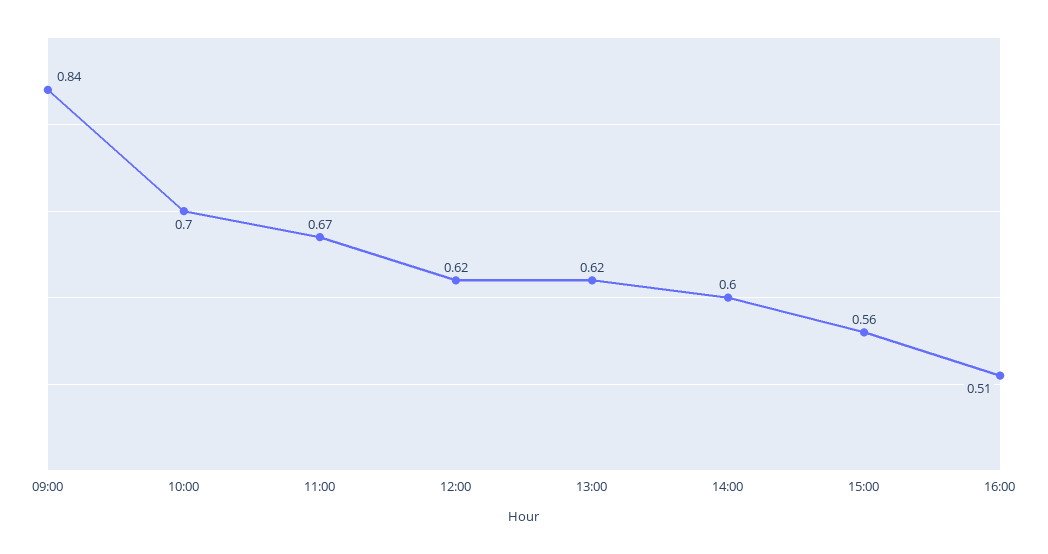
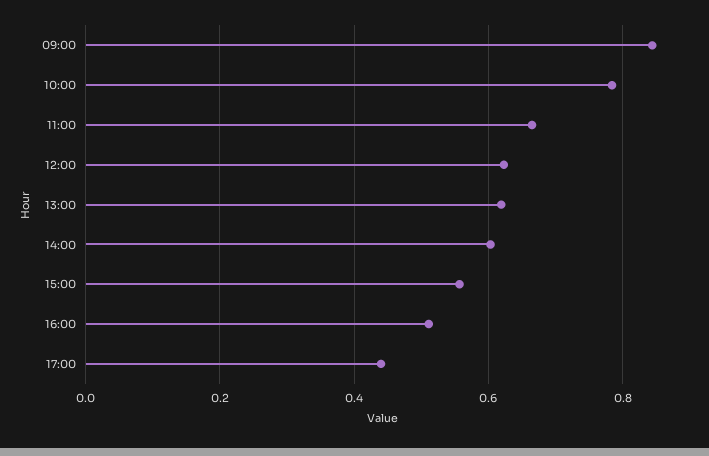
10:00: 0.7 -> 0.78
17:00: none -> 0.44

